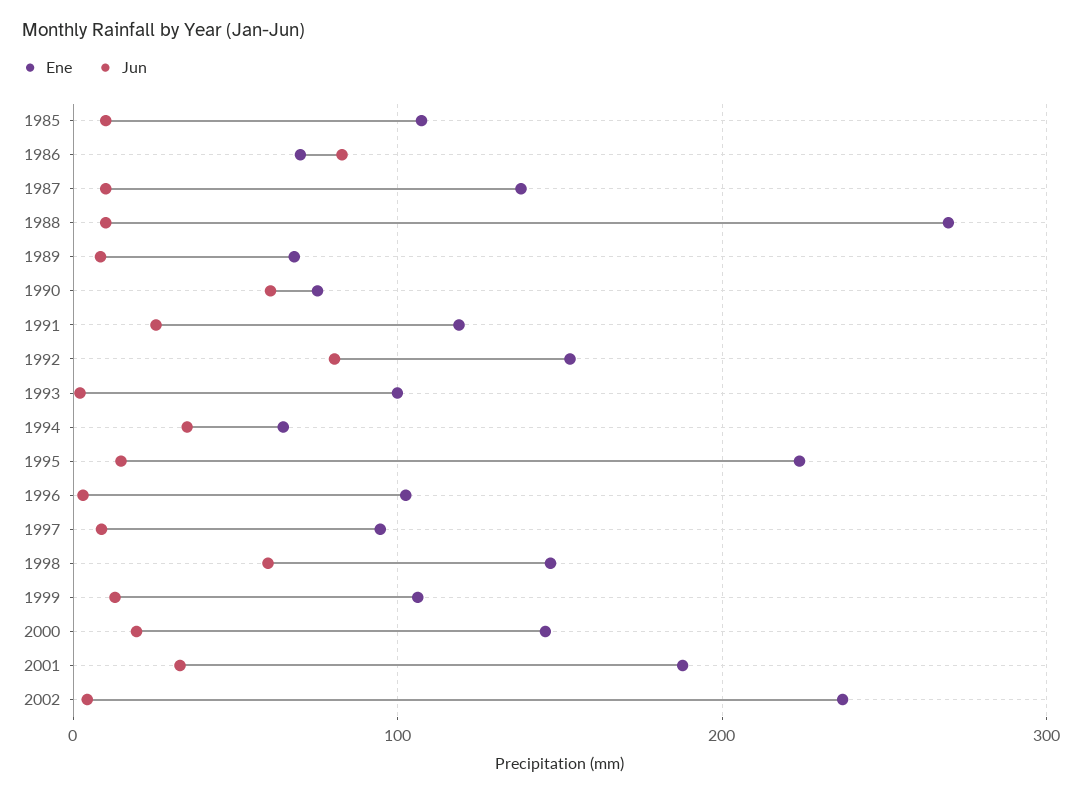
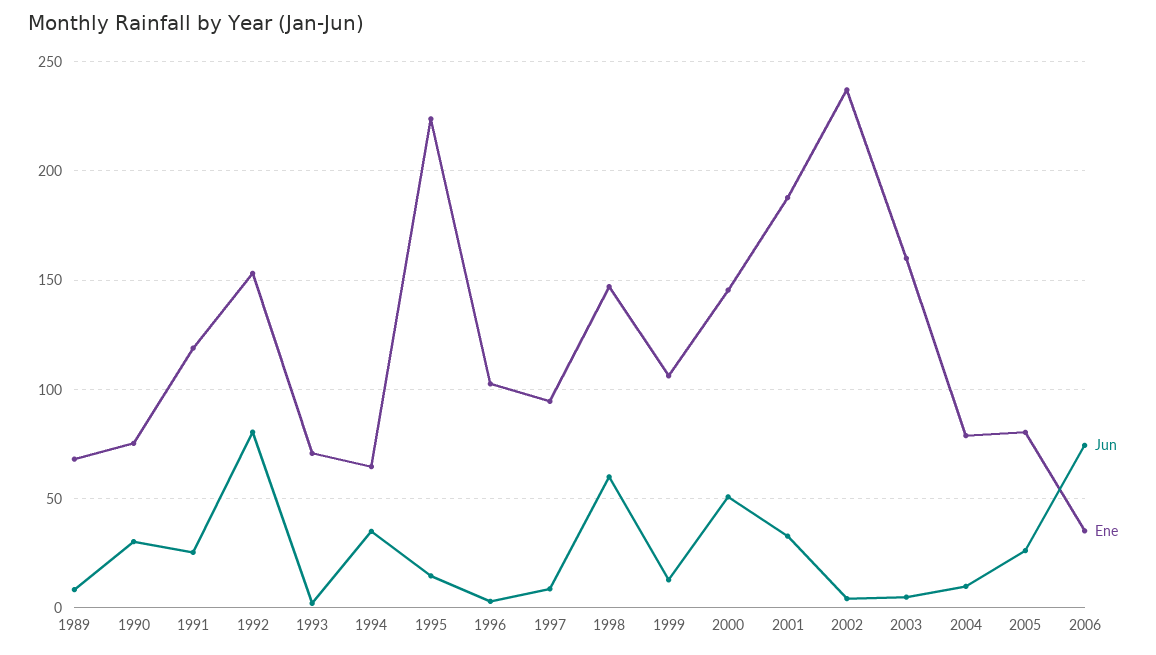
Ene, 1985: 110 -> none
Jun, 1985: 10 -> none
Ene, 1986: 70 -> none
Jun, 1986: 80 -> none
Ene, 1987: 140 -> none
Jun, 1987: 10 -> none
Ene, 1988: 270 -> none
Jun, 1988: 10 -> none
Jun, 1990: 60 -> 30
Ene, 1993: 100 -> 70
Jun, 2000: 20 -> 50
Jun, 2003: none -> 5
Ene, 2003: none -> 160
Jun, 2004: none -> 10
Ene, 2004: none -> 80
Jun, 2005: none -> 25
Ene, 2005: none -> 80
Jun, 2006: none -> 75
Ene, 2006: none -> 35

